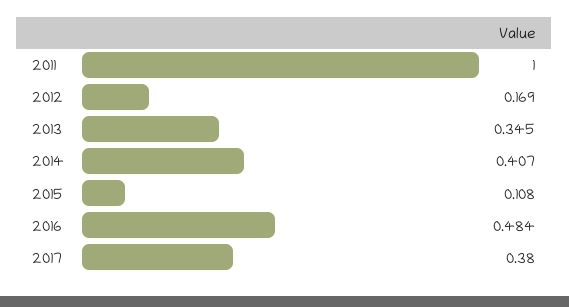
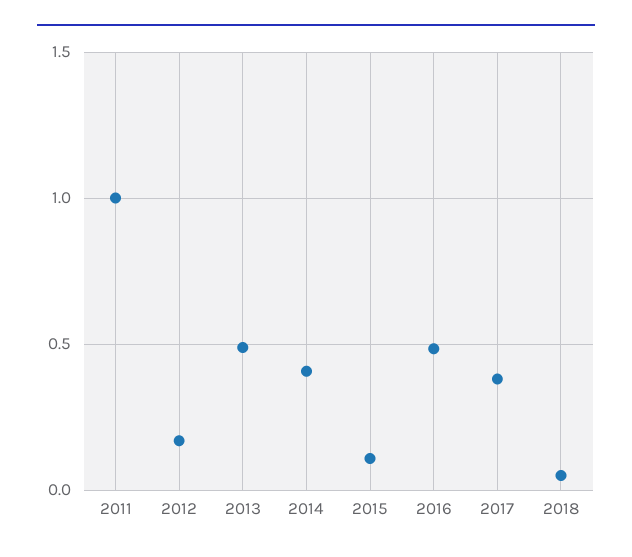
2013: 0.345 -> 0.5
2018: none -> 0.05

